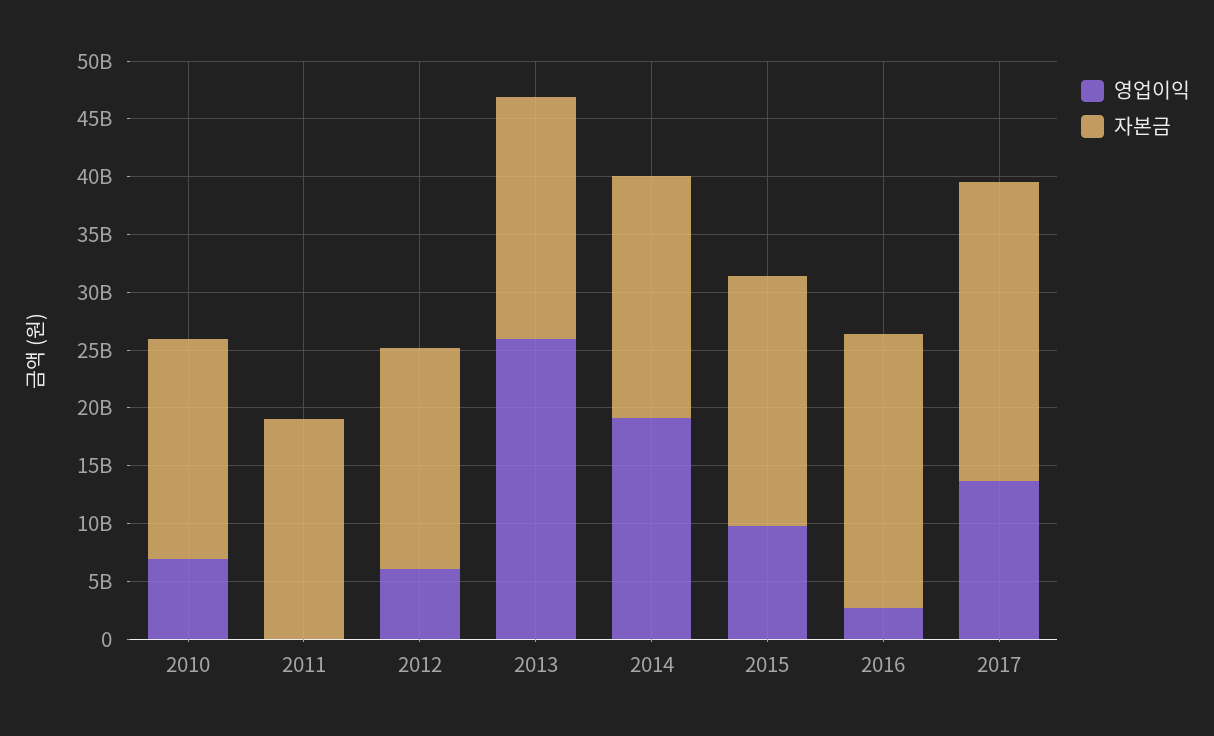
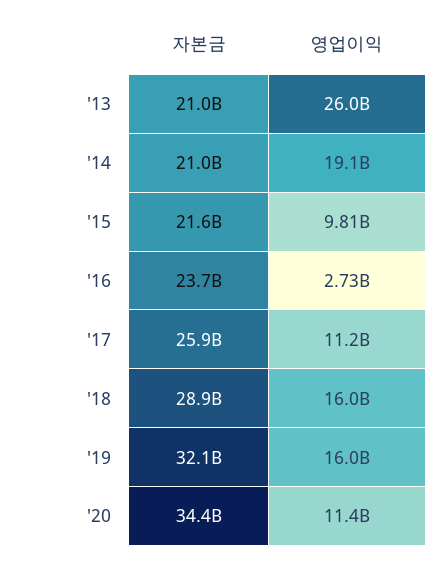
영업이익, 2010: 7000000000 -> none
자본금, 2010: 19000000000 -> none
영업이익, 2011: 0 -> none
자본금, 2011: 19000000000 -> none
영업이익, 2012: 6000000000 -> none
자본금, 2012: 19000000000 -> none
영업이익, 2017: 14000000000 -> 11200000000
자본금, '18: none -> 28900000000
영업이익, '18: none -> 16000000000
자본금, '19: none -> 32100000000
영업이익, '19: none -> 16000000000
자본금, '20: none -> 34400000000
영업이익, '20: none -> 11400000000

